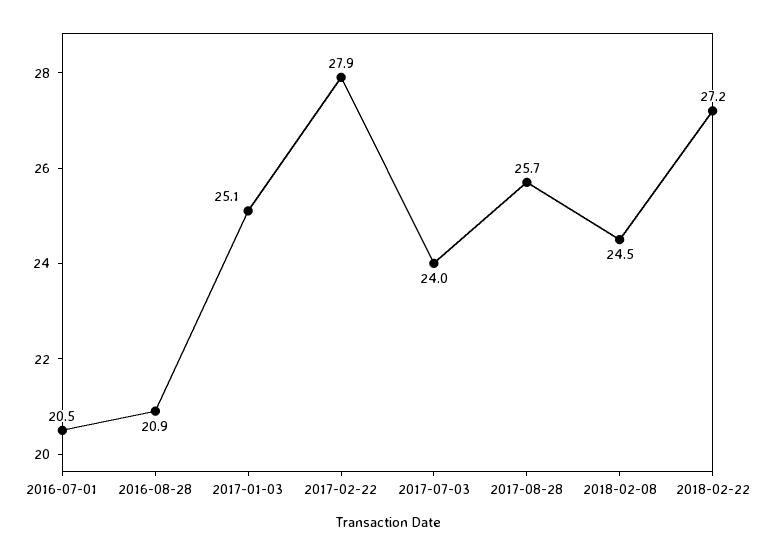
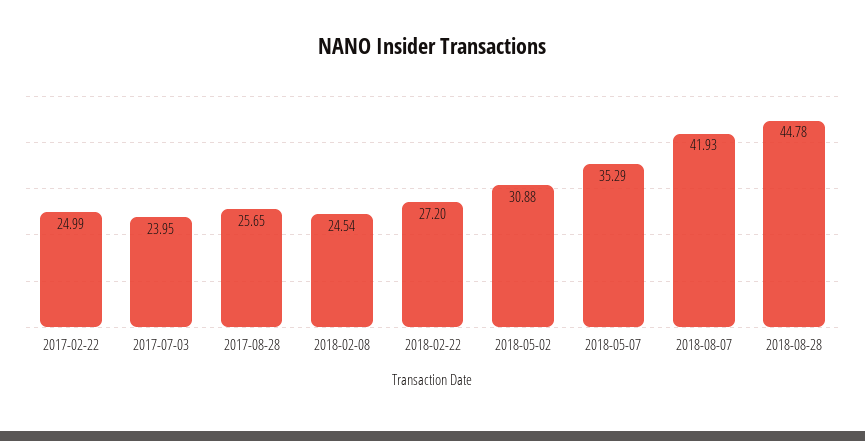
2016-07-01: 20.5 -> none
2016-08-28: 20.9 -> none
2017-01-03: 25.1 -> none
2017-02-22: 27.9 -> 24.99
2018-05-02: none -> 30.88
2018-05-07: none -> 35.29
2018-08-07: none -> 41.93
2018-08-28: none -> 44.78

